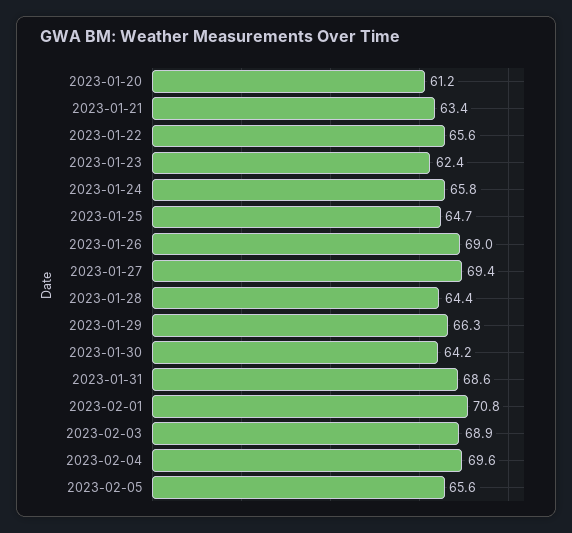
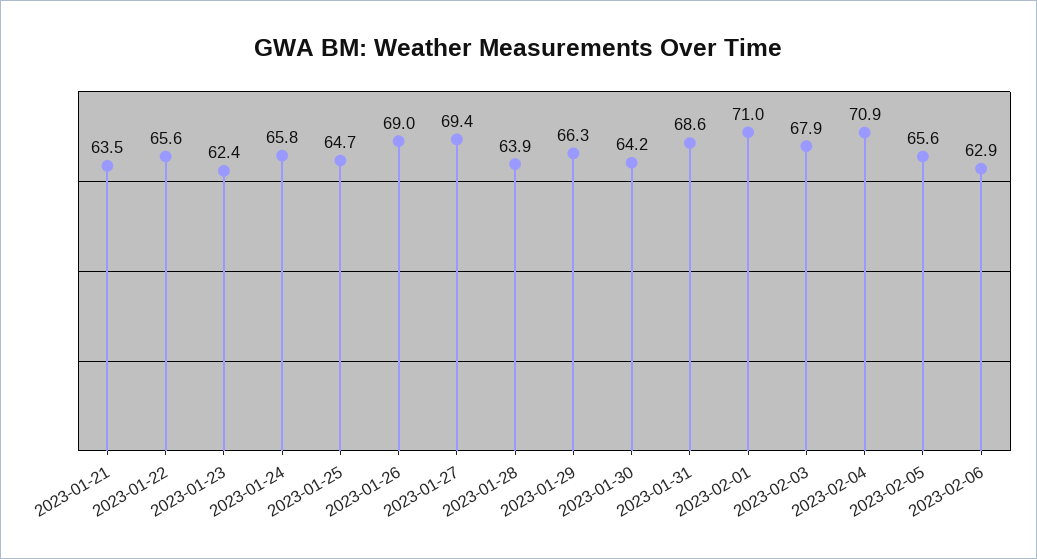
2023-01-20: 61.2 -> none
2023-01-21: 63.4 -> 63.5
2023-01-28: 64.4 -> 63.9
2023-02-01: 70.8 -> 71
2023-02-03: 68.9 -> 67.9
2023-02-04: 69.6 -> 70.9
2023-02-06: none -> 62.9

